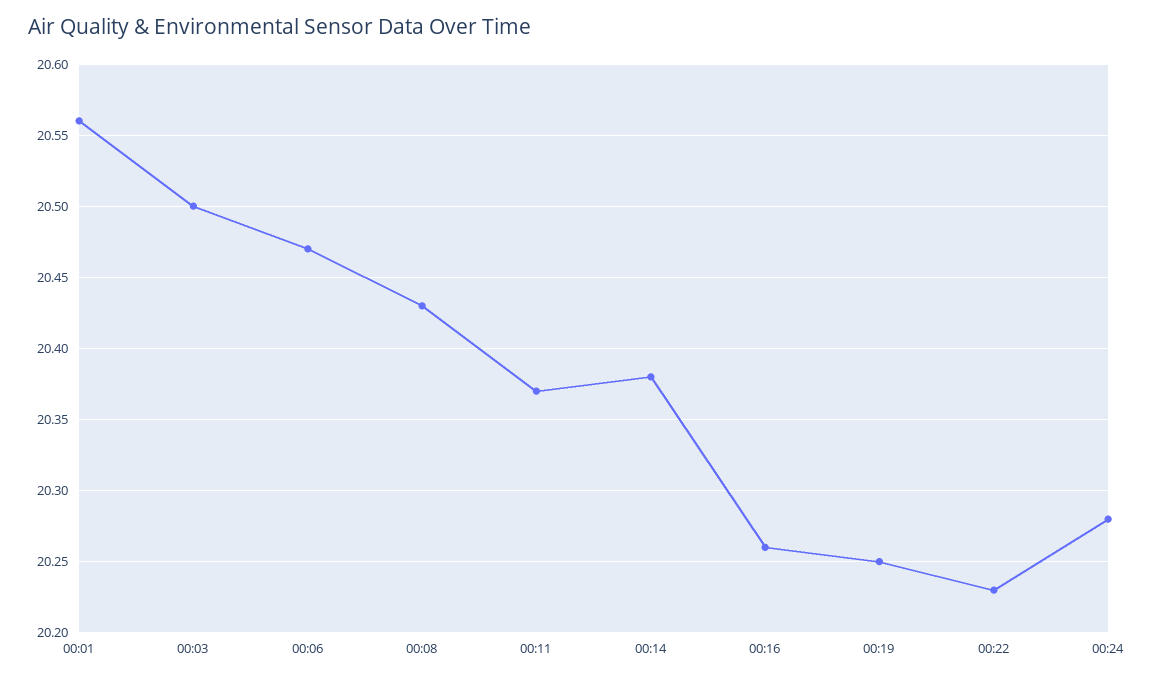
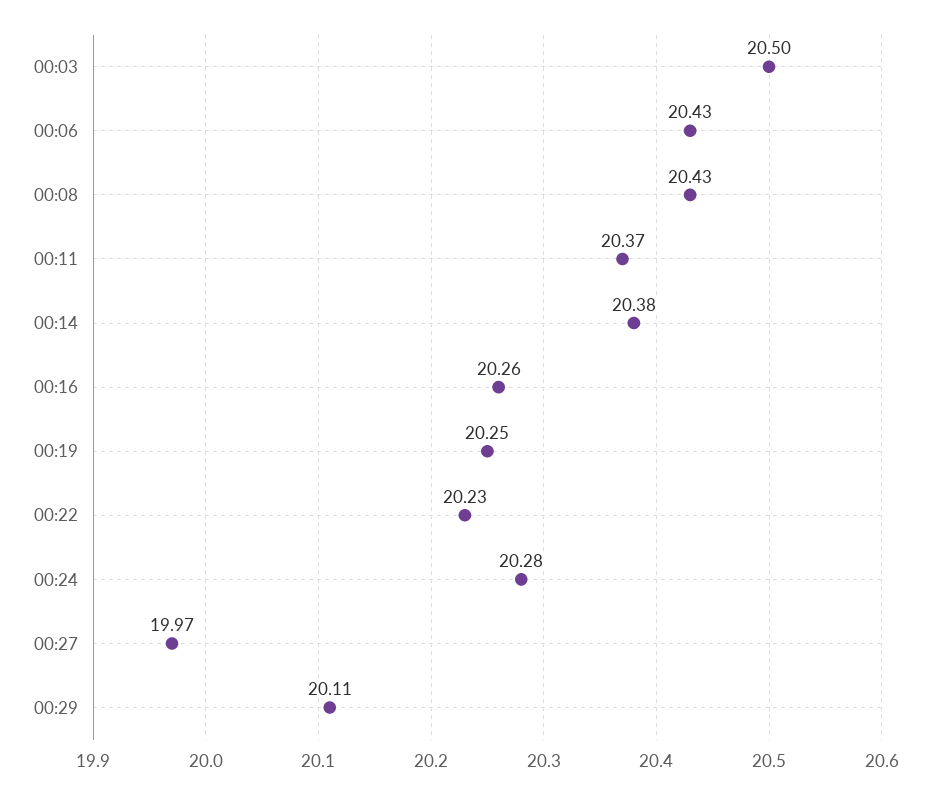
00:01: 20.56 -> none
00:06: 20.47 -> 20.43
00:27: none -> 19.97
00:29: none -> 20.11

